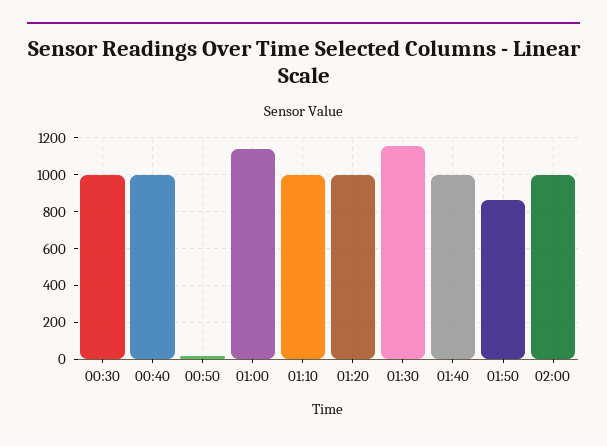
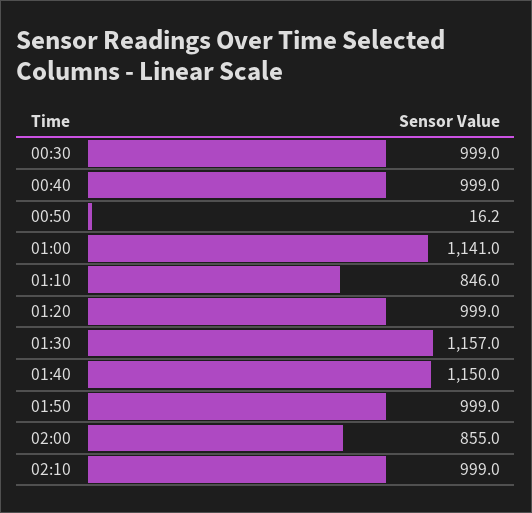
01:10: 1000 -> 846
01:40: 1000 -> 1150
01:50: 850 -> 999
02:00: 1000 -> 855
02:10: none -> 999

